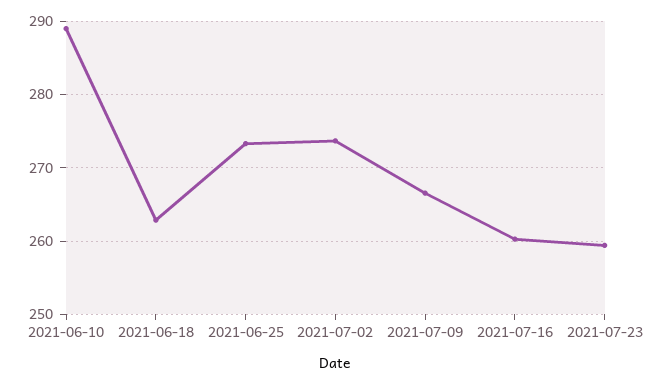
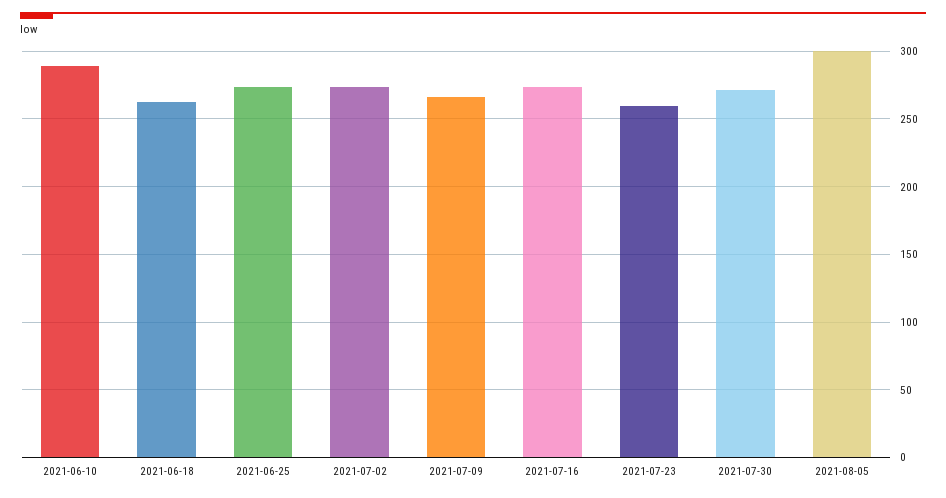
2021-07-16: 260 -> 275
2021-07-30: none -> 270
2021-08-05: none -> 300

